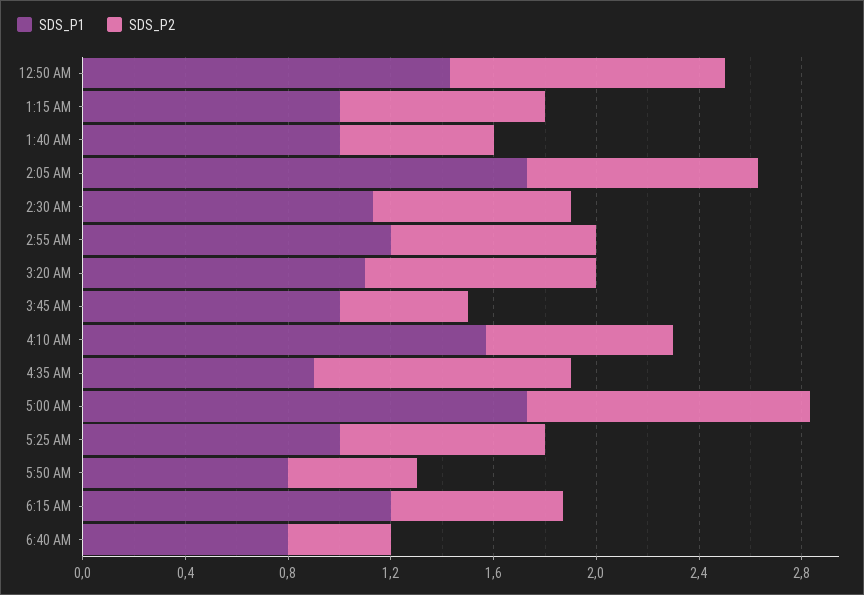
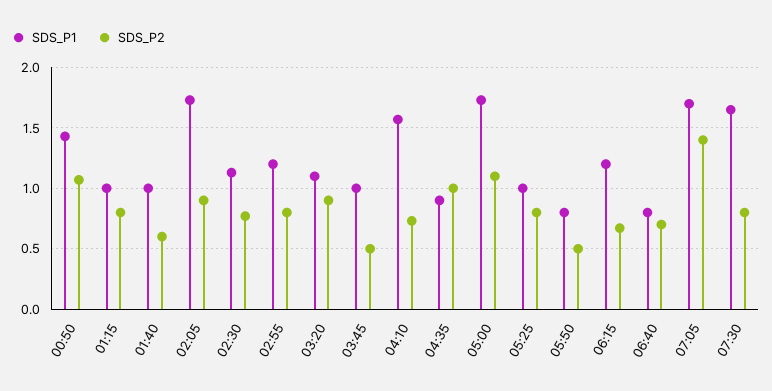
SDS_P2, 6:40 AM: 0.4 -> 0.7
SDS_P1, 07:05: none -> 1.7
SDS_P2, 07:05: none -> 1.4
SDS_P1, 07:30: none -> 1.65
SDS_P2, 07:30: none -> 0.8

